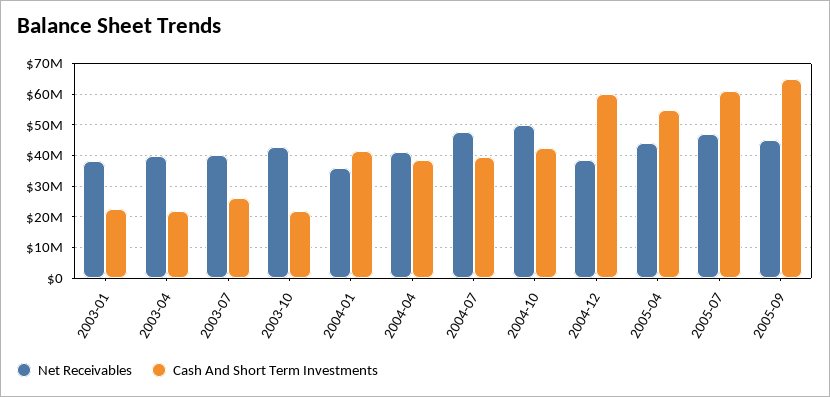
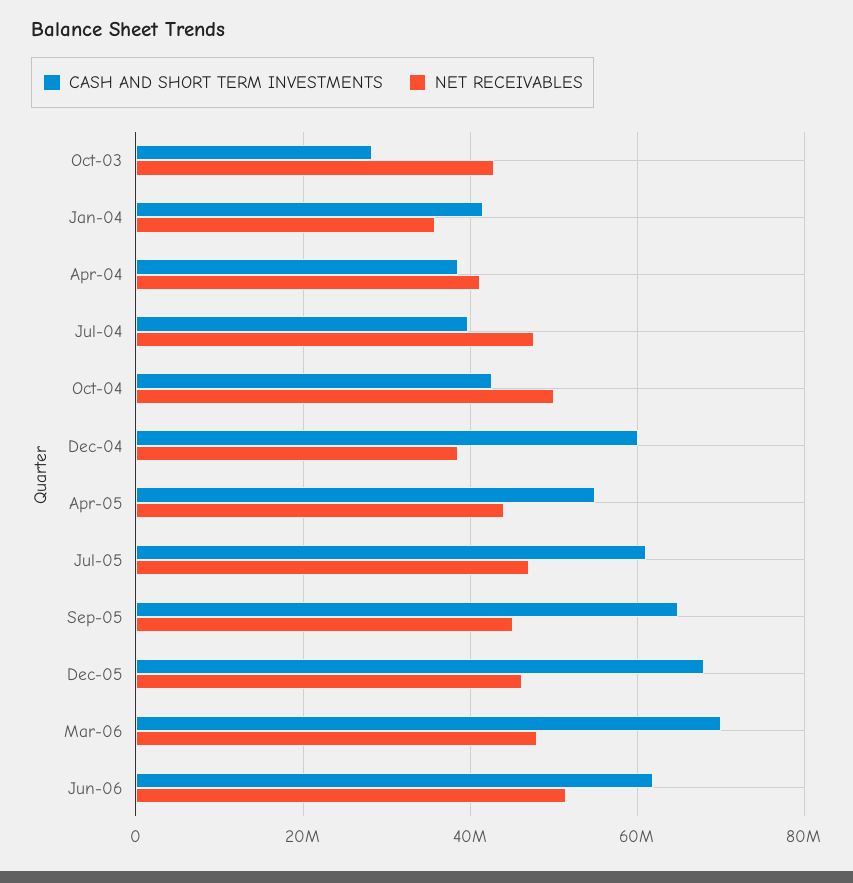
Net Receivables, 2003-01: 38000000 -> none
Cash And Short Term Investments, 2003-01: 22000000 -> none
Net Receivables, 2003-04: 40000000 -> none
Cash And Short Term Investments, 2003-04: 22000000 -> none
Net Receivables, 2003-07: 40000000 -> none
Cash And Short Term Investments, 2003-07: 26000000 -> none
Cash And Short Term Investments, 2003-10: 22000000 -> 28000000
Cash And Short Term Investments, Dec-05: none -> 68000000
Net Receivables, Dec-05: none -> 46000000
Cash And Short Term Investments, Mar-06: none -> 70000000
Net Receivables, Mar-06: none -> 48000000
Cash And Short Term Investments, Jun-06: none -> 62000000
Net Receivables, Jun-06: none -> 52000000

